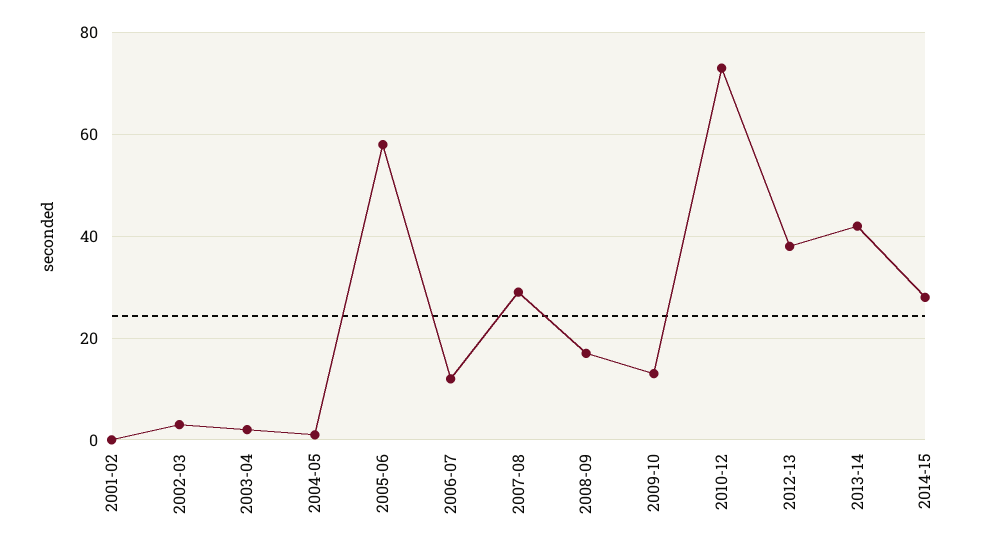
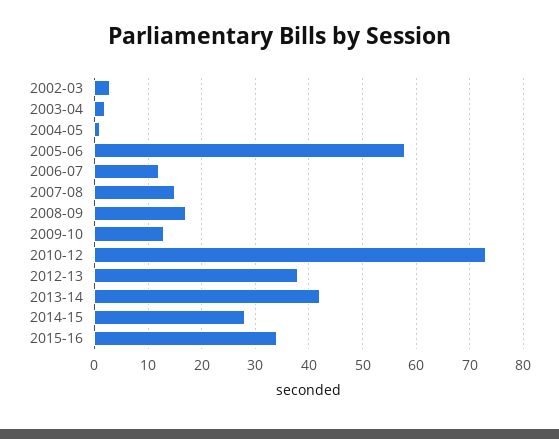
2001-02: 0 -> none
2007-08: 30 -> 15
2015-16: none -> 35

